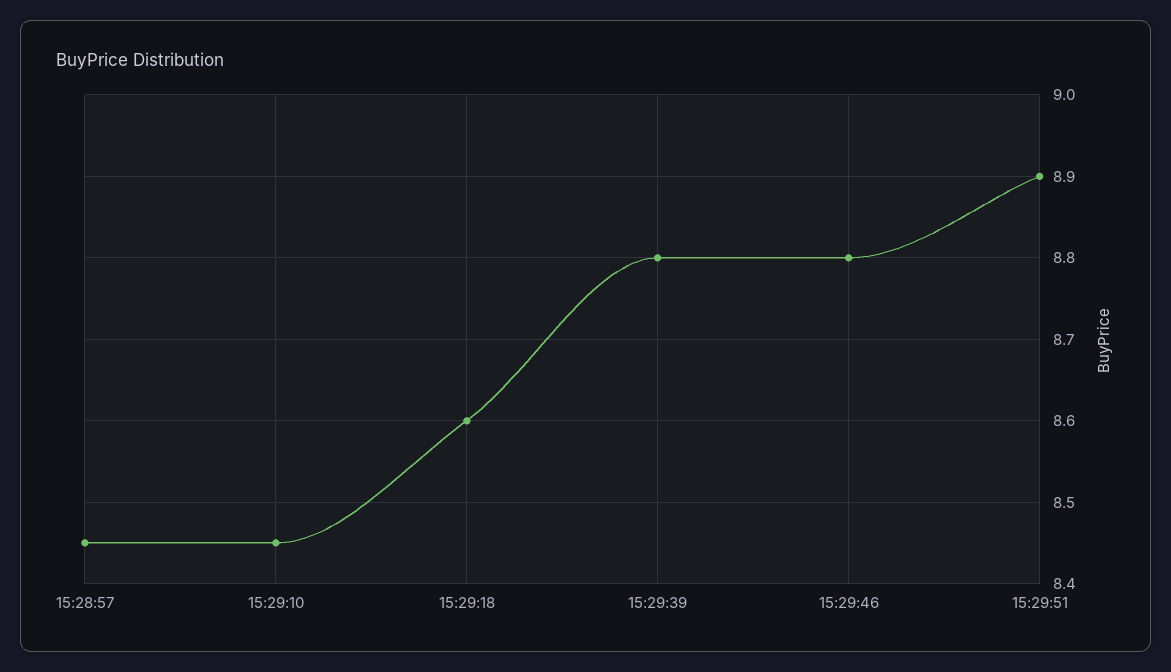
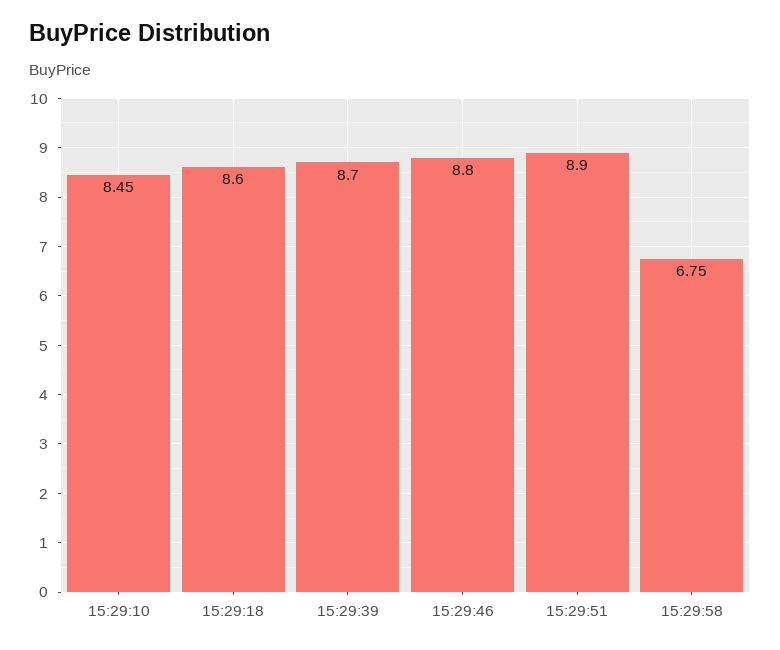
15:28:57: 8.45 -> none
15:29:39: 8.8 -> 8.7
15:29:58: none -> 6.75

